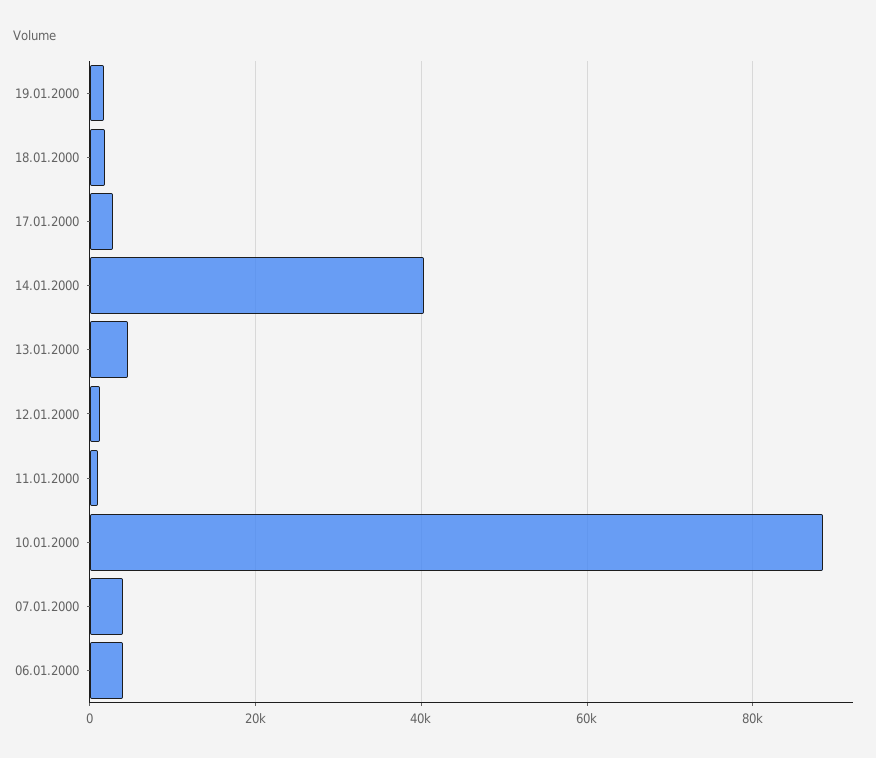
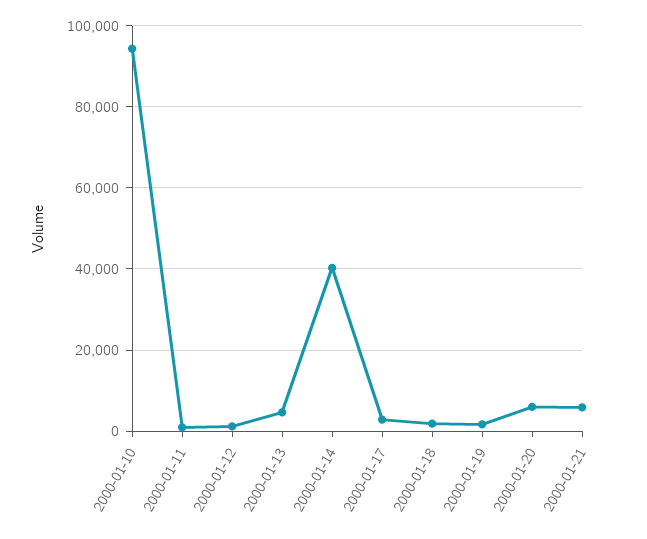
10.01.2000: 88000 -> 94000
07.01.2000: 4000 -> none
06.01.2000: 4000 -> none
2000-01-20: none -> 6000
2000-01-21: none -> 6000

